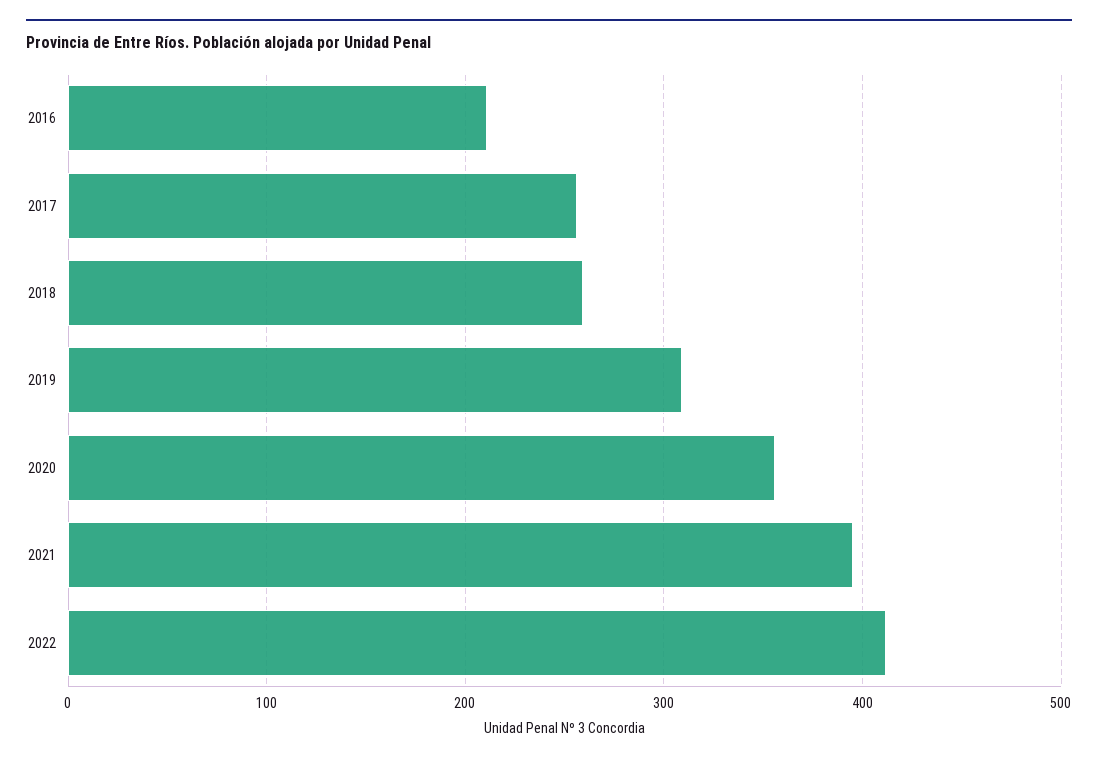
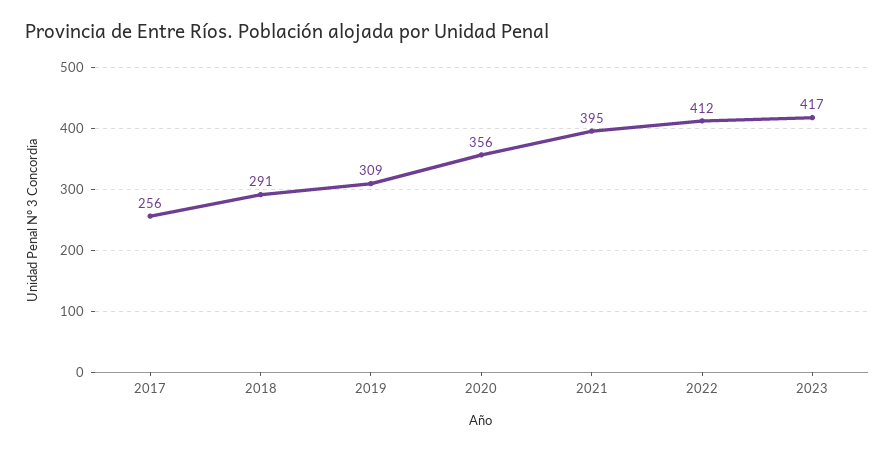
2016: 210 -> none
2018: 260 -> 291
2023: none -> 417

